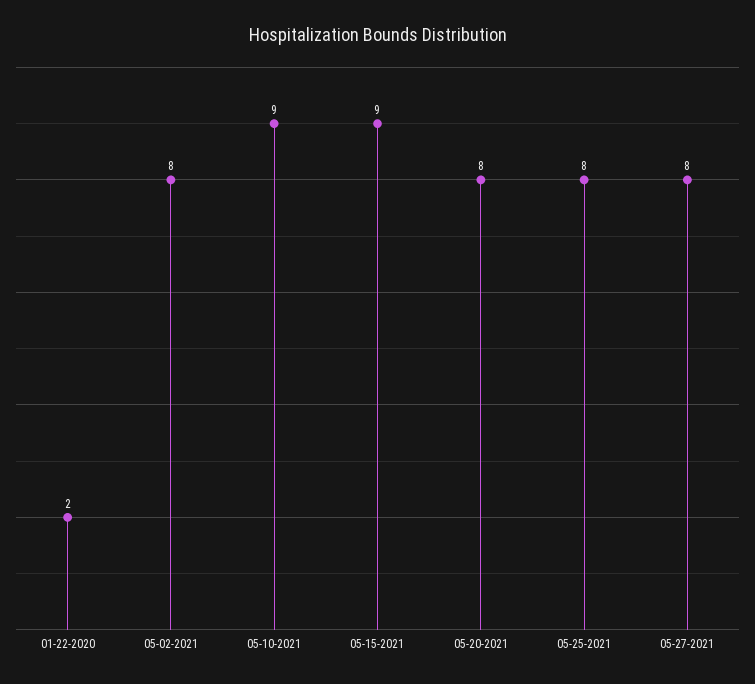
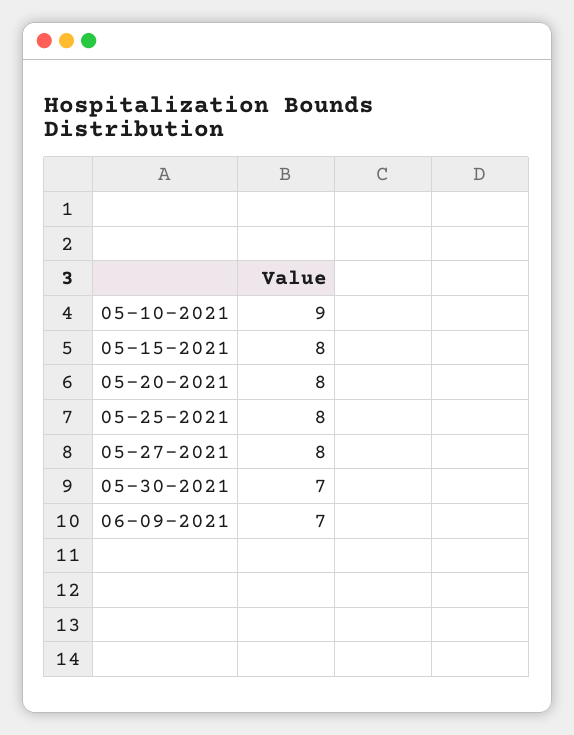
01-22-2020: 2 -> none
05-02-2021: 8 -> none
05-15-2021: 9 -> 8
05-30-2021: none -> 7
06-09-2021: none -> 7

